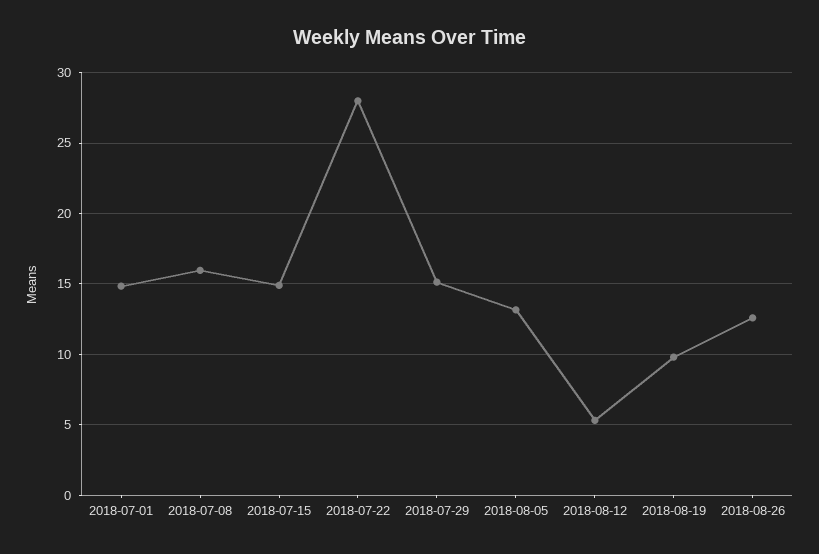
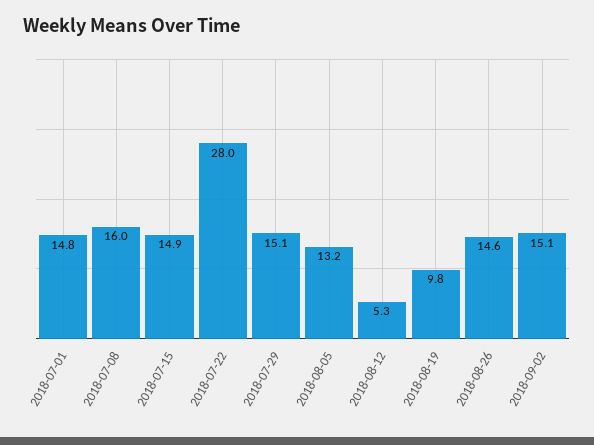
2018-08-26: 12.5 -> 14.6
2018-09-02: none -> 15.1

